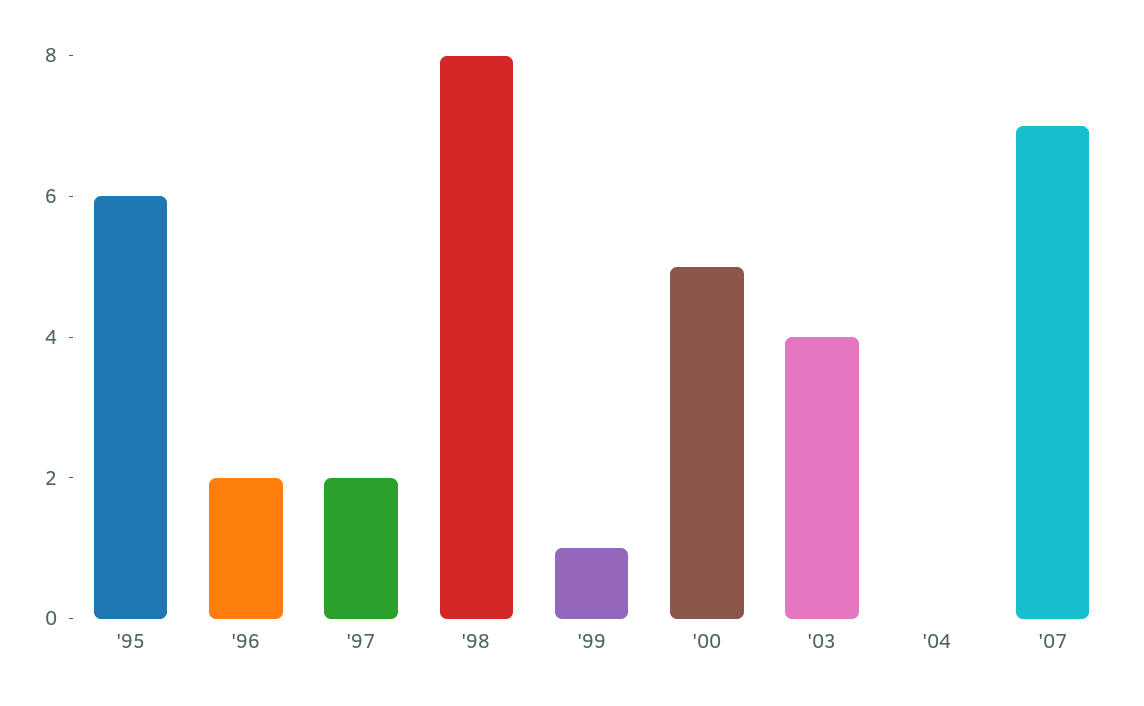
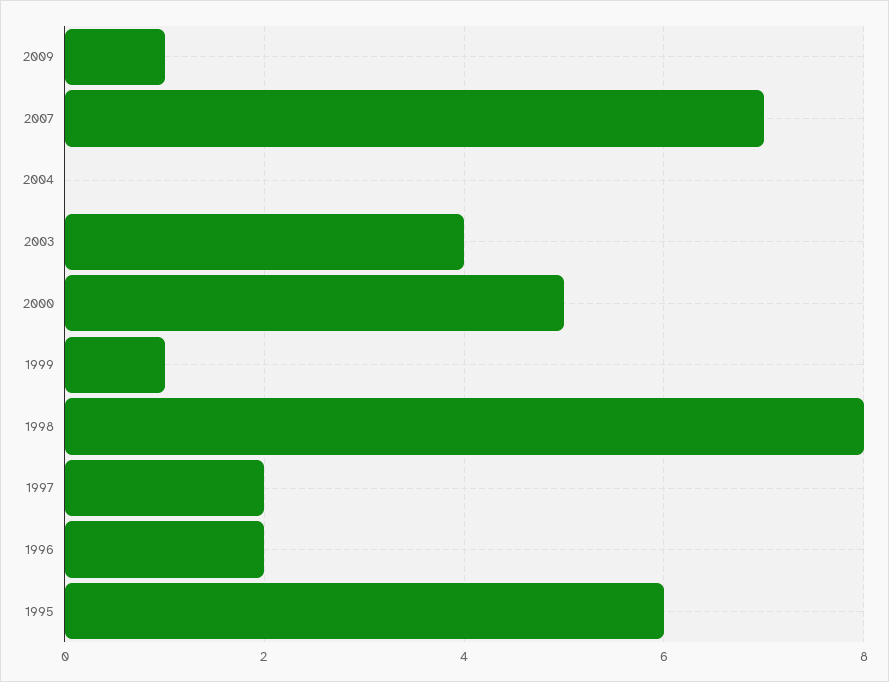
2009: none -> 1

